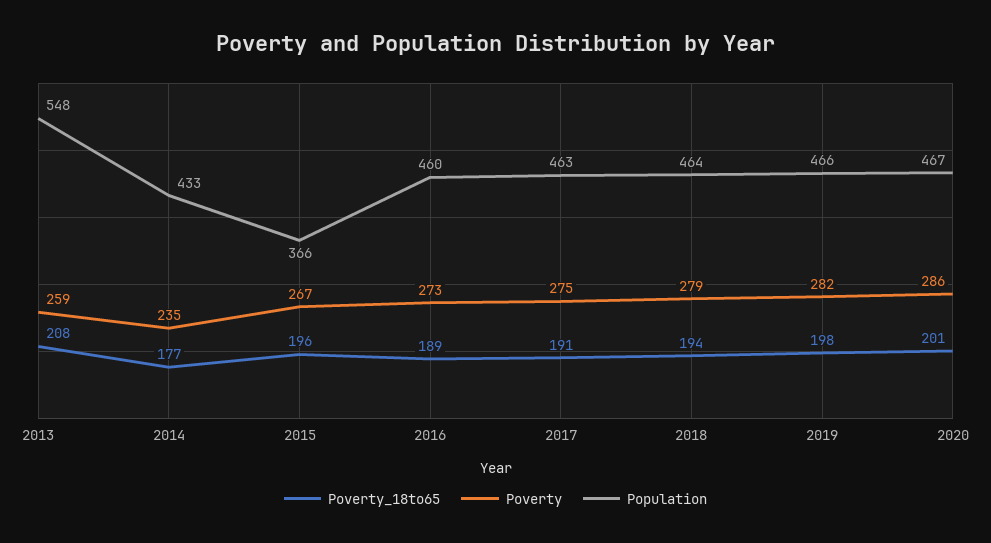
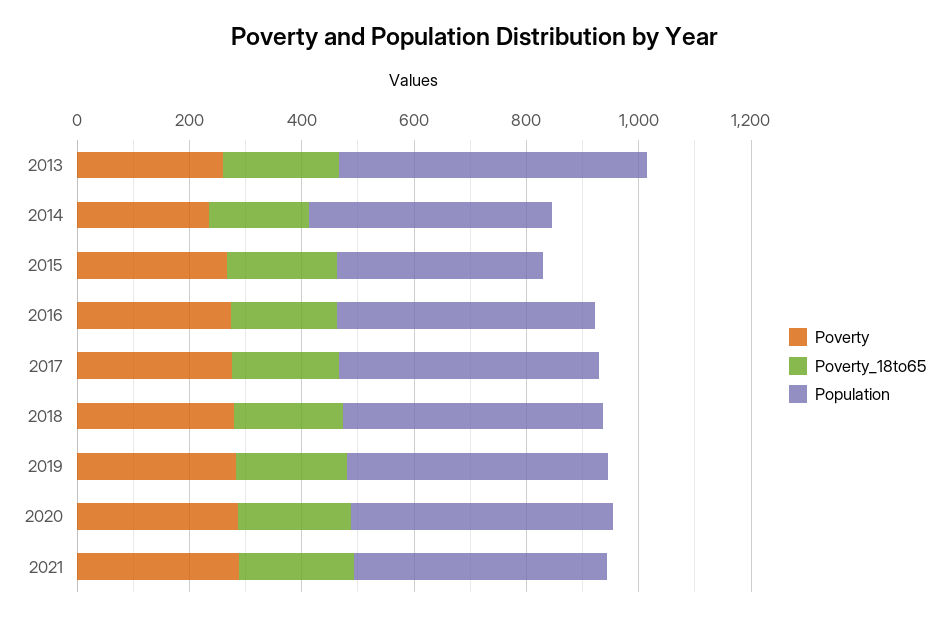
Poverty, 2021: none -> 300
Poverty_18to65, 2021: none -> 200
Population, 2021: none -> 450

